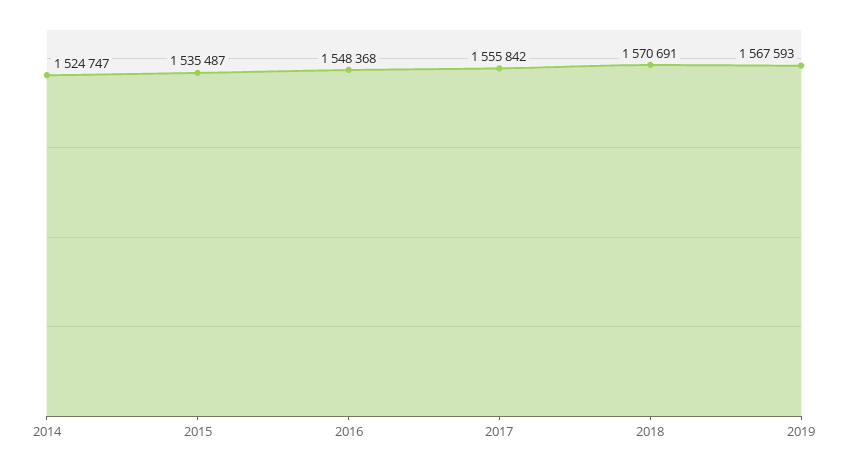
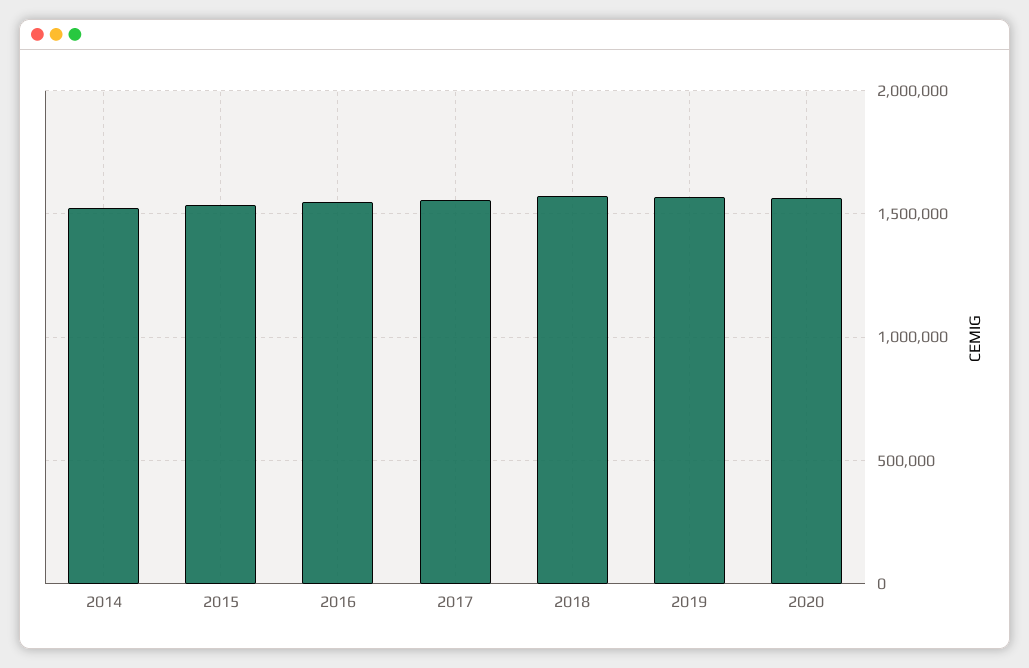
2020: none -> 1550000

